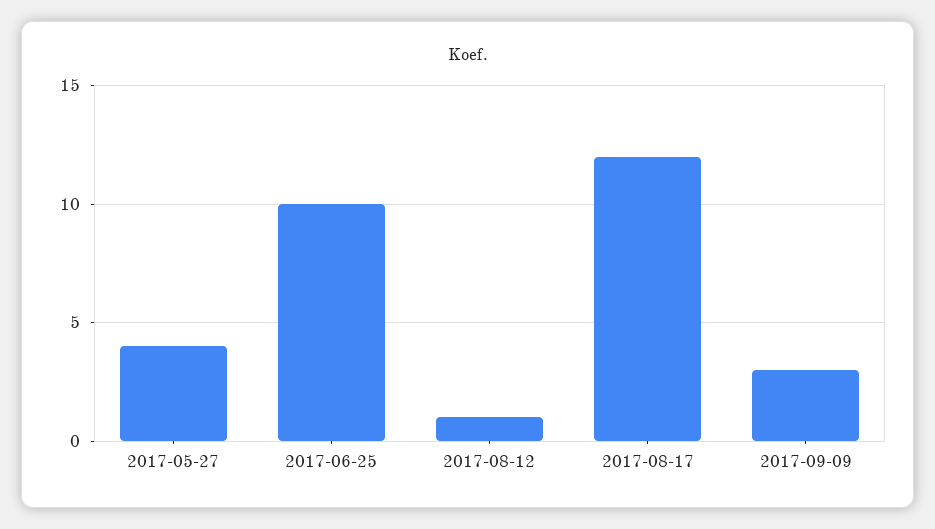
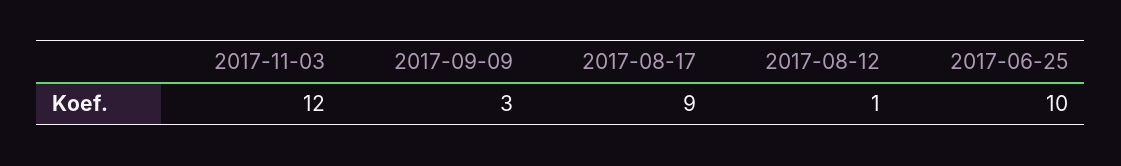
2017-05-27: 4 -> none
2017-08-17: 12 -> 9
2017-11-03: none -> 12

